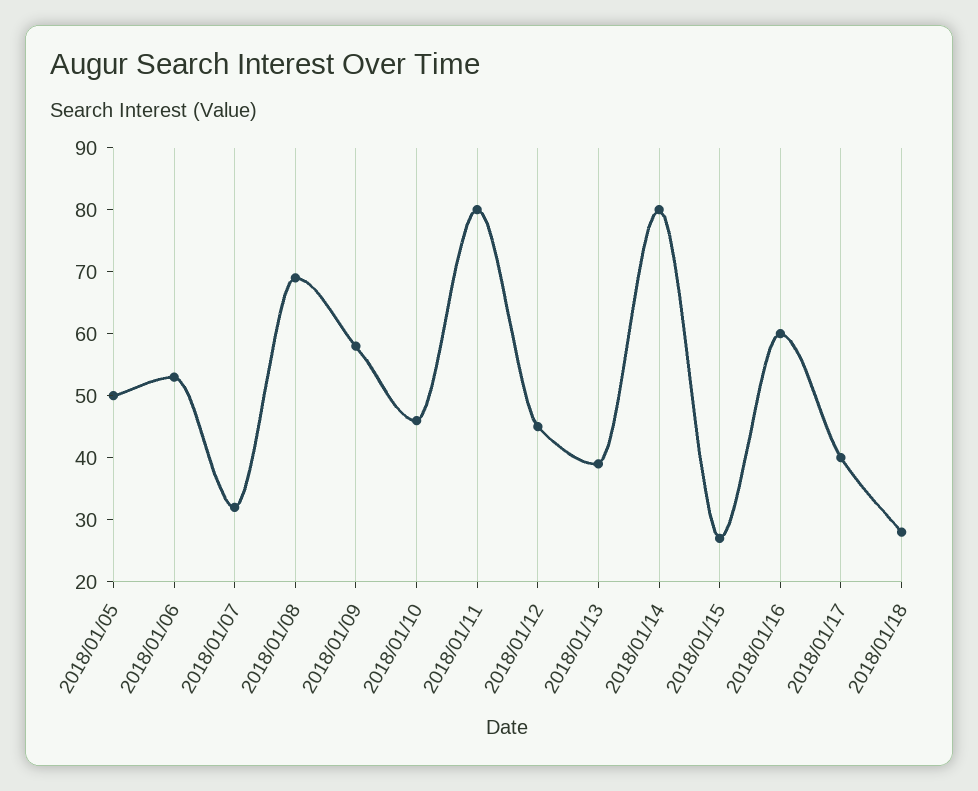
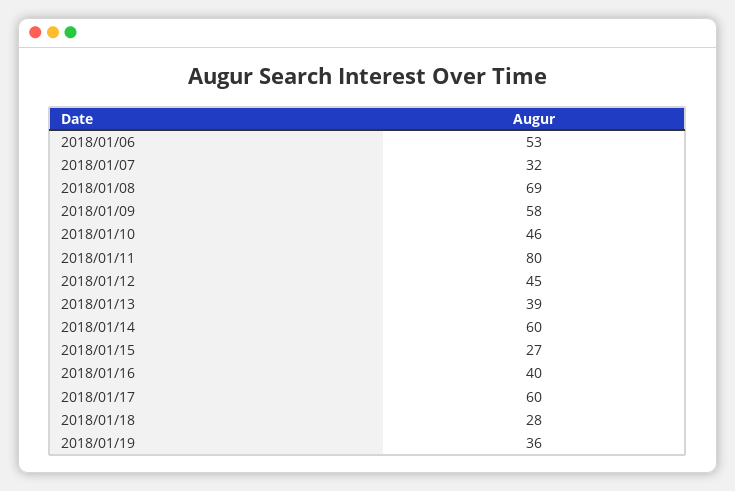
2018/01/05: 50 -> none
2018/01/14: 80 -> 60
2018/01/16: 60 -> 40
2018/01/17: 40 -> 60
2018/01/19: none -> 36

